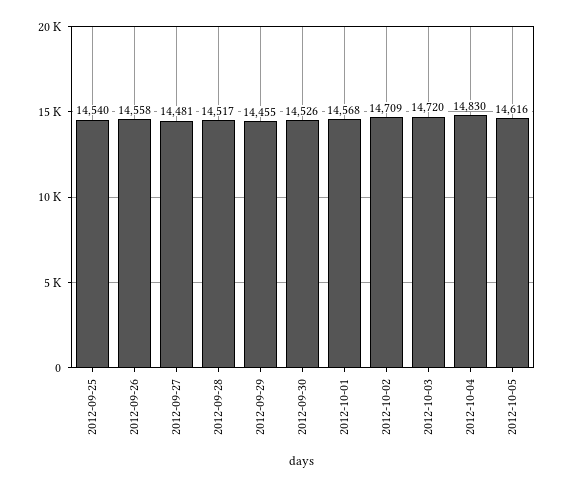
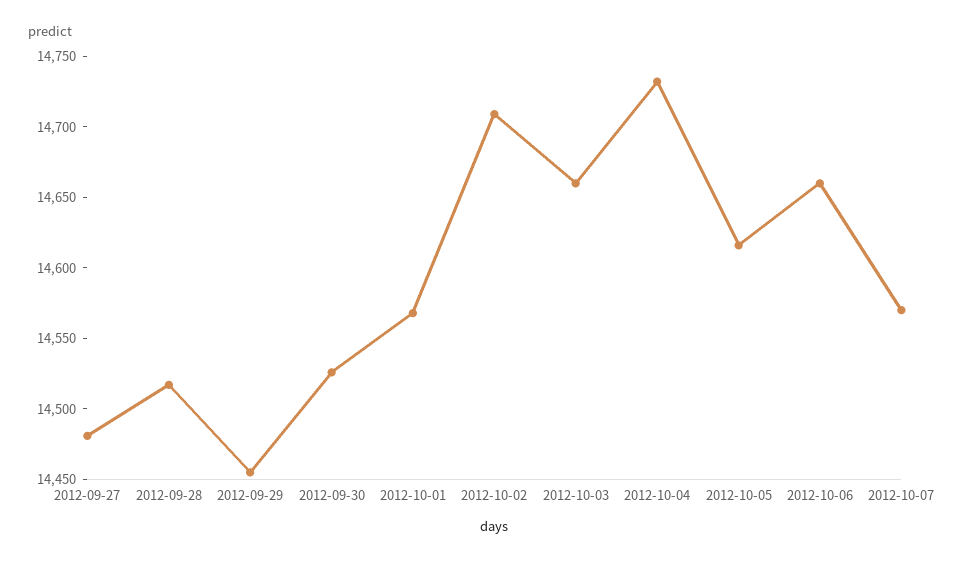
2012-09-25: 14540 -> none
2012-09-26: 14558 -> none
2012-10-03: 14720 -> 14660
2012-10-04: 14830 -> 14730
2012-10-06: none -> 14660
2012-10-07: none -> 14570

